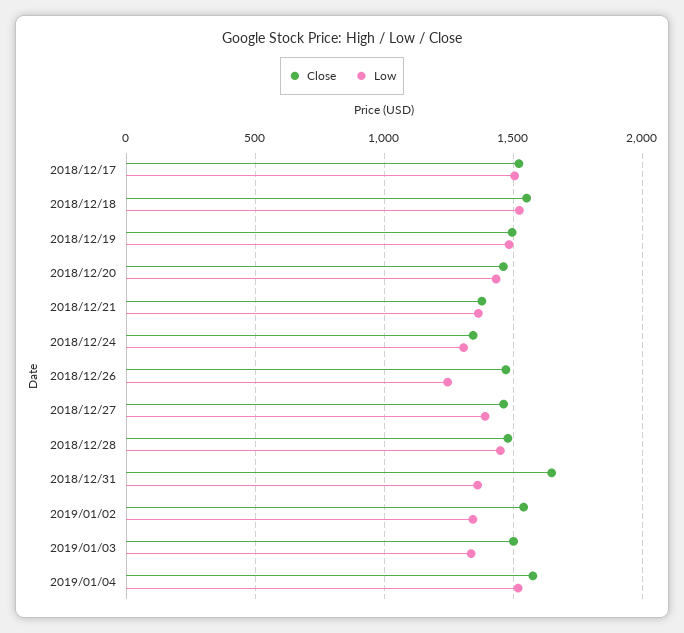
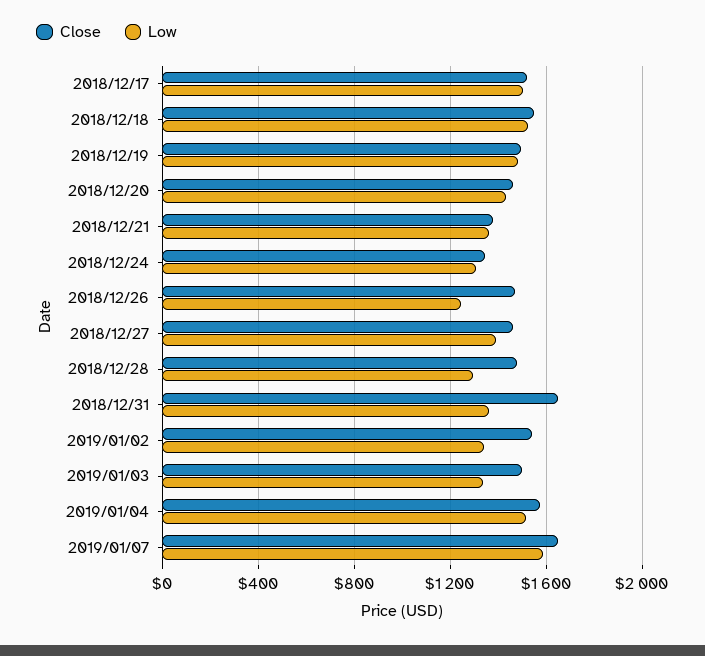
Low, 2018/12/28: 1450 -> 1300
Close, 2019/01/07: none -> 1650
Low, 2019/01/07: none -> 1600

